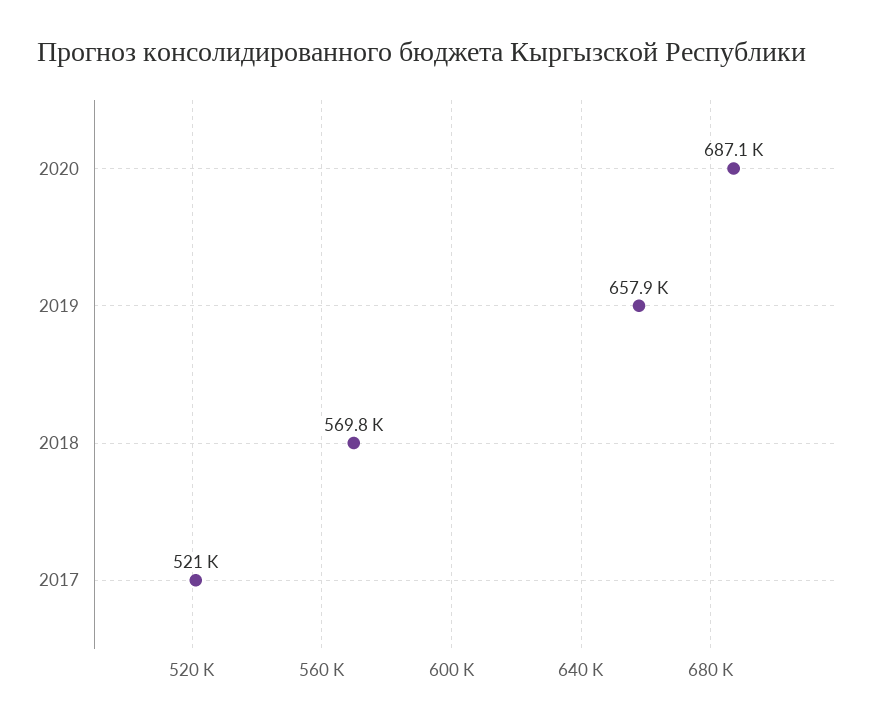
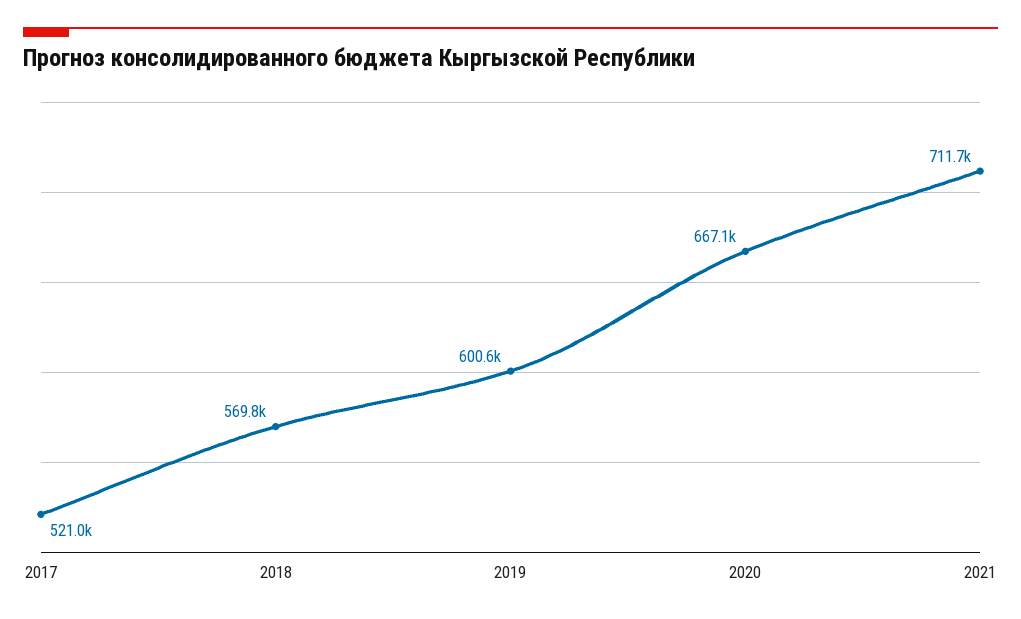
2020: 687100 -> 667100
2019: 657900 -> 600600
2021: none -> 711700

